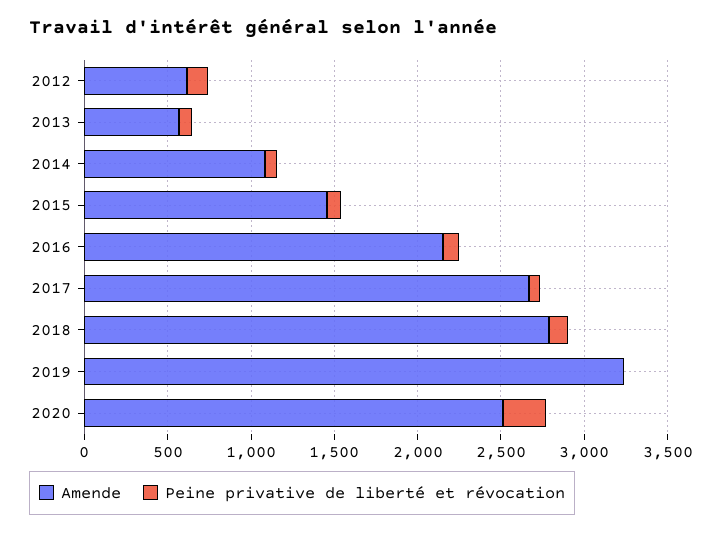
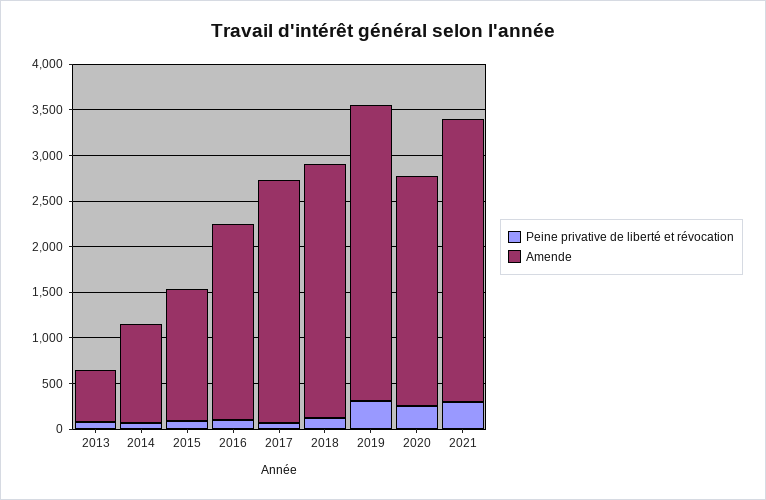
Amende, 2012: 600 -> none
Peine privative de liberté et révocation, 2012: 100 -> none
Peine privative de liberté et révocation, 2019: 0 -> 300
Peine privative de liberté et révocation, 2021: none -> 300
Amende, 2021: none -> 3100

